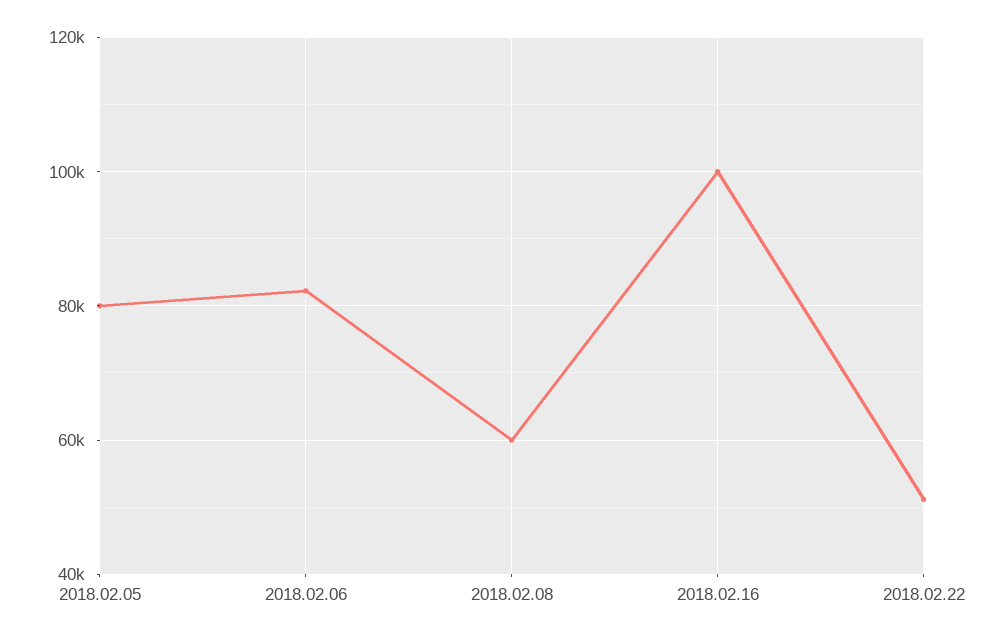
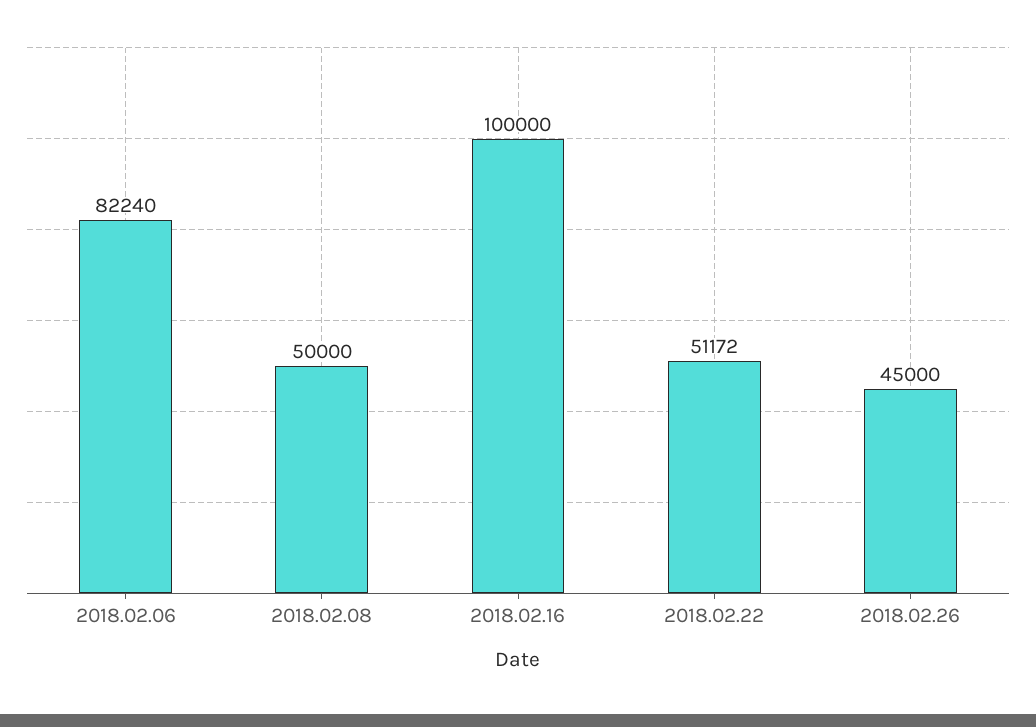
2018.02.05: 80000 -> none
2018.02.08: 60000 -> 50000
2018.02.26: none -> 45000

